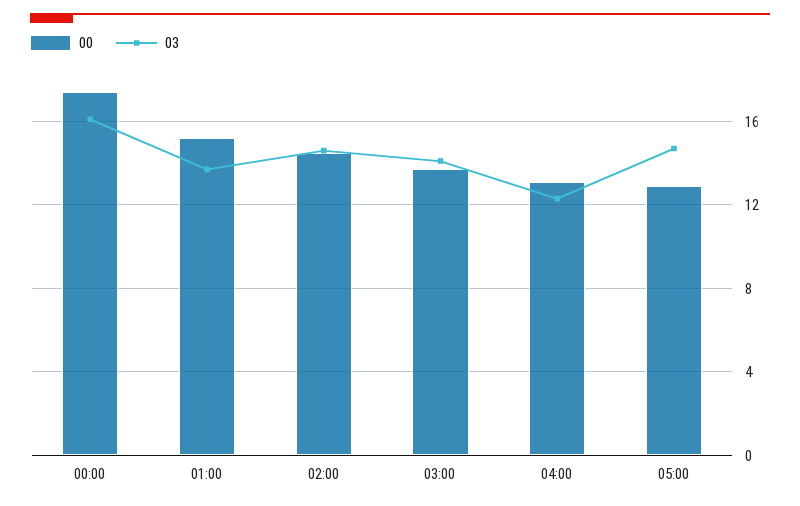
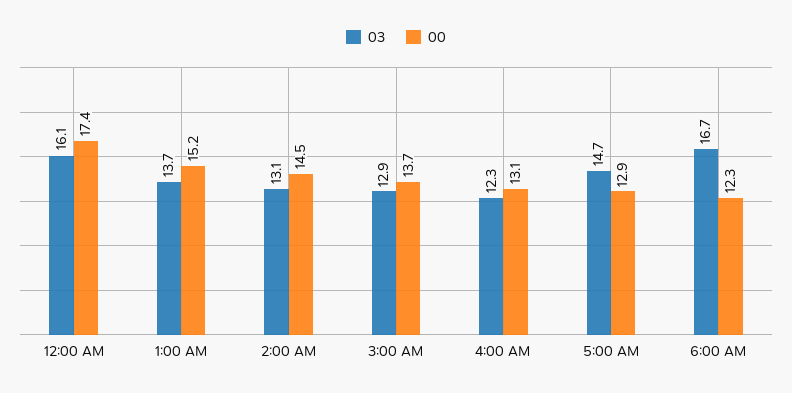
03, 02:00: 14.5 -> 13.1
03, 03:00: 14 -> 12.9
03, 6:00 AM: none -> 16.7
00, 6:00 AM: none -> 12.3

